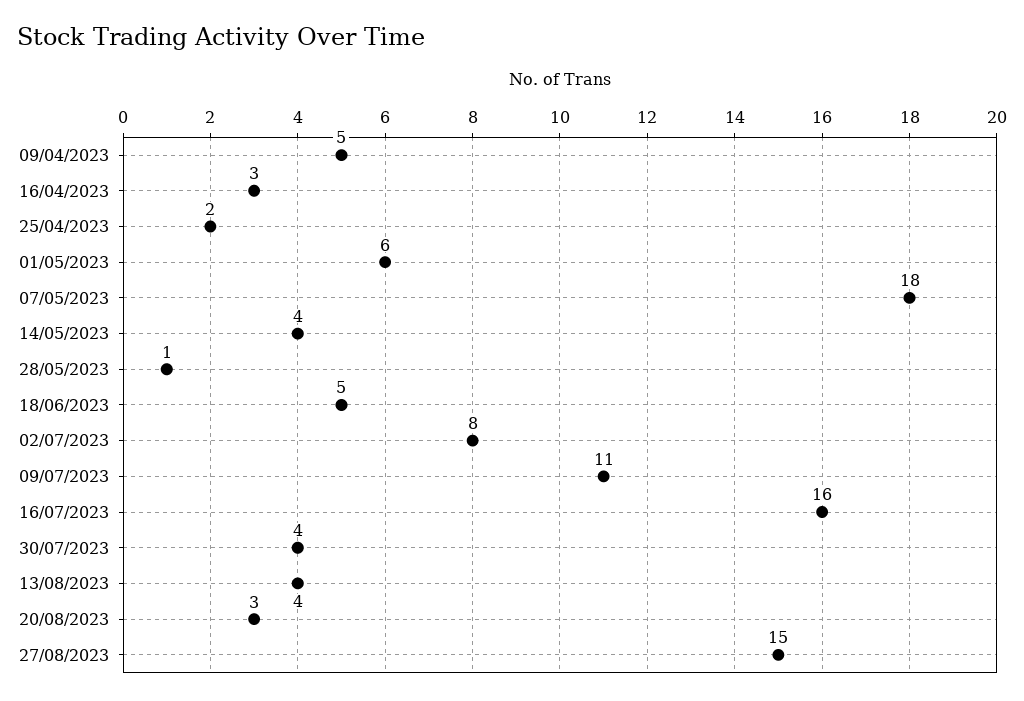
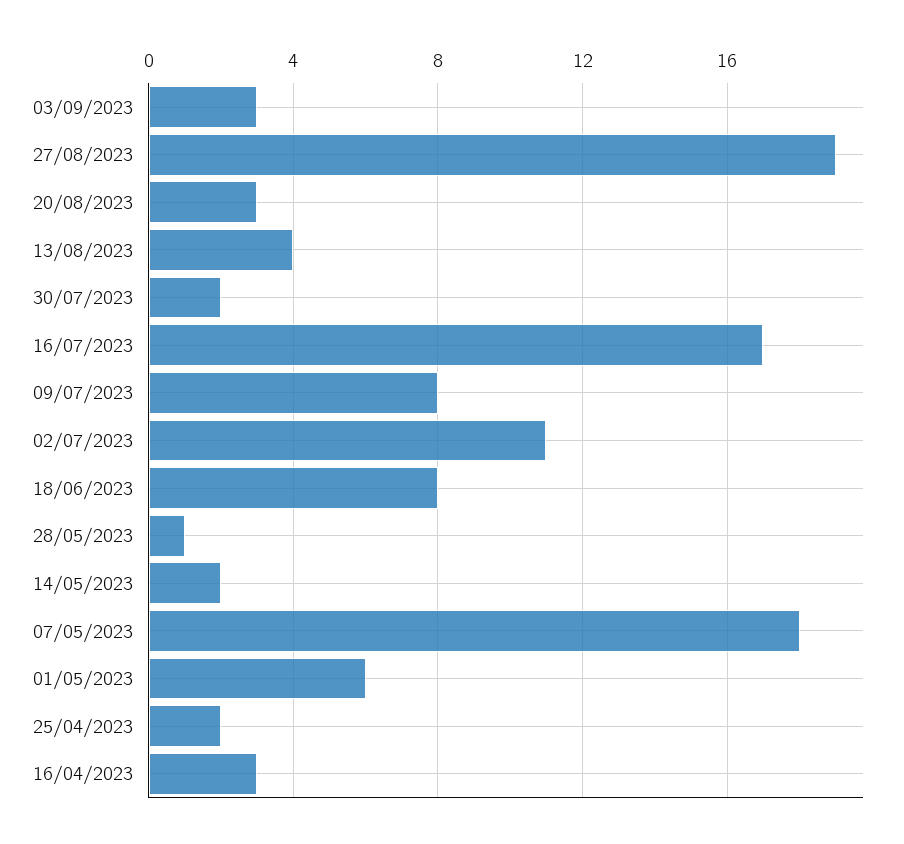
09/04/2023: 5 -> none
14/05/2023: 4 -> 2
18/06/2023: 5 -> 8
02/07/2023: 8 -> 11
09/07/2023: 11 -> 8
16/07/2023: 16 -> 17
30/07/2023: 4 -> 2
27/08/2023: 15 -> 19
03/09/2023: none -> 3

